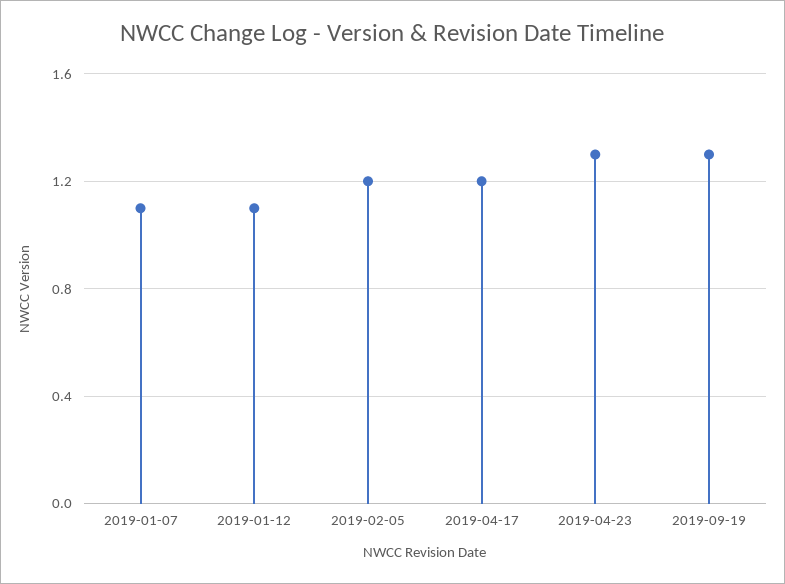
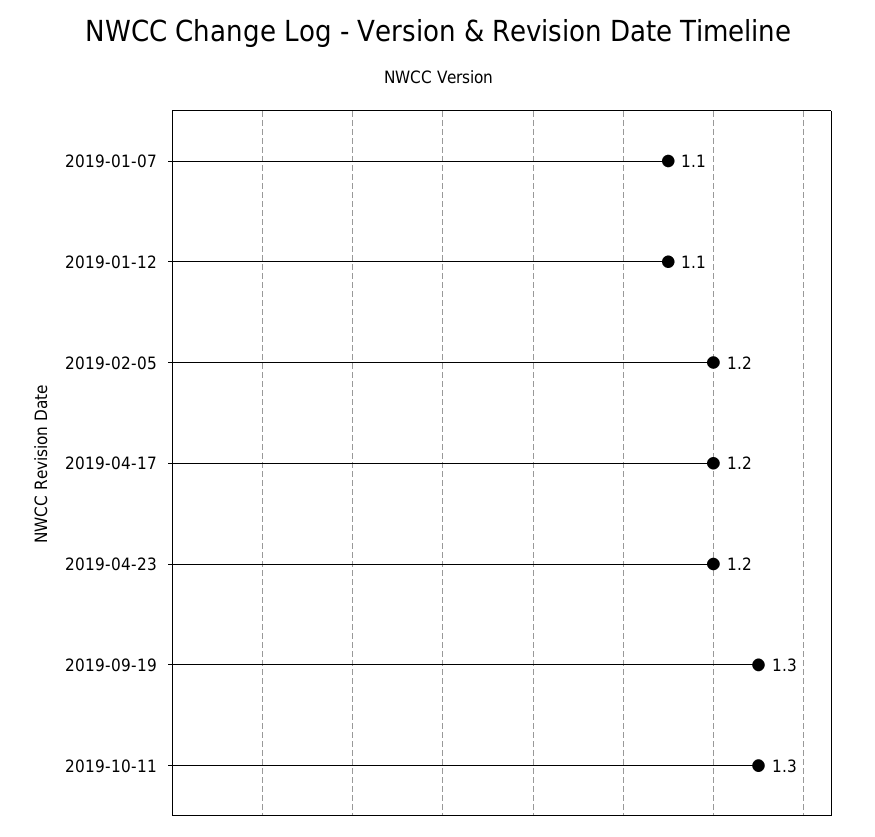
2019-04-23: 1.3 -> 1.2
2019-10-11: none -> 1.3

